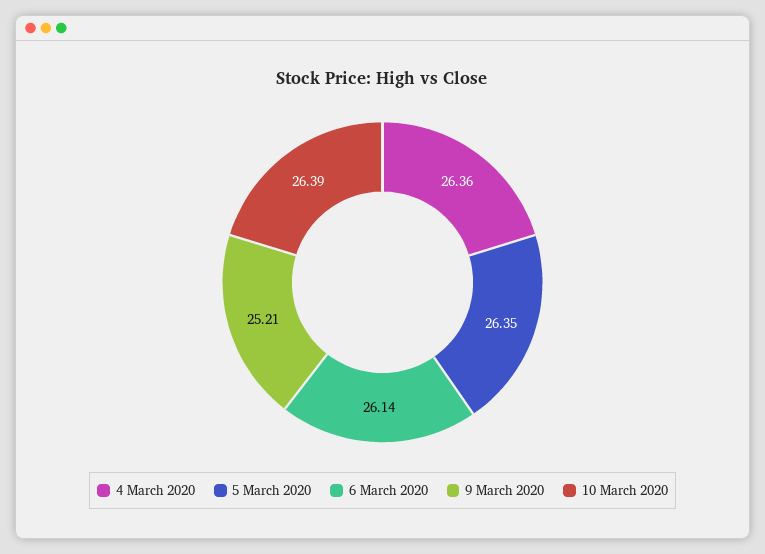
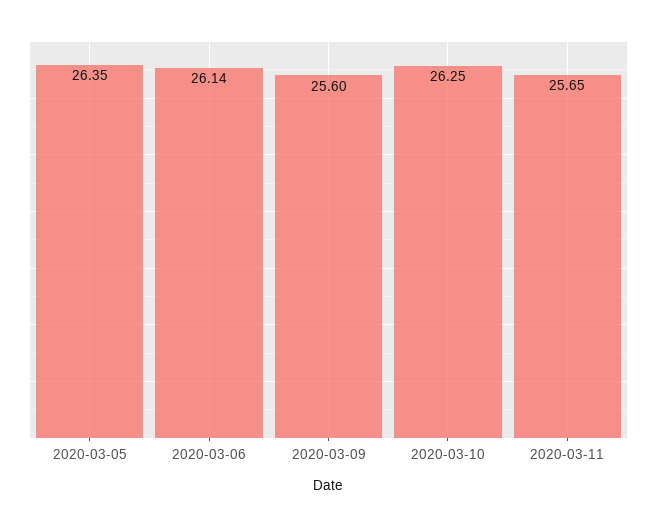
4 March 2020: 26.36 -> none
9 March 2020: 25.21 -> 25.6
10 March 2020: 26.39 -> 26.25
2020-03-11: none -> 25.65

